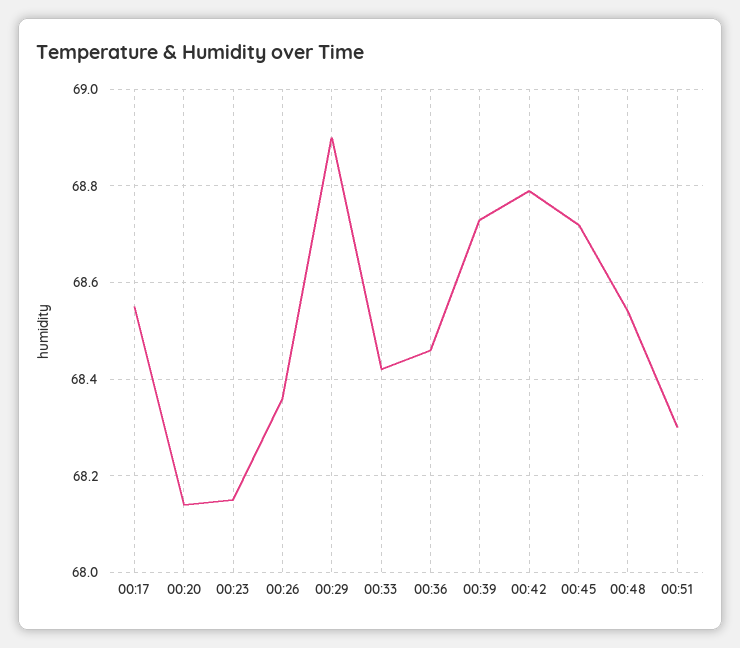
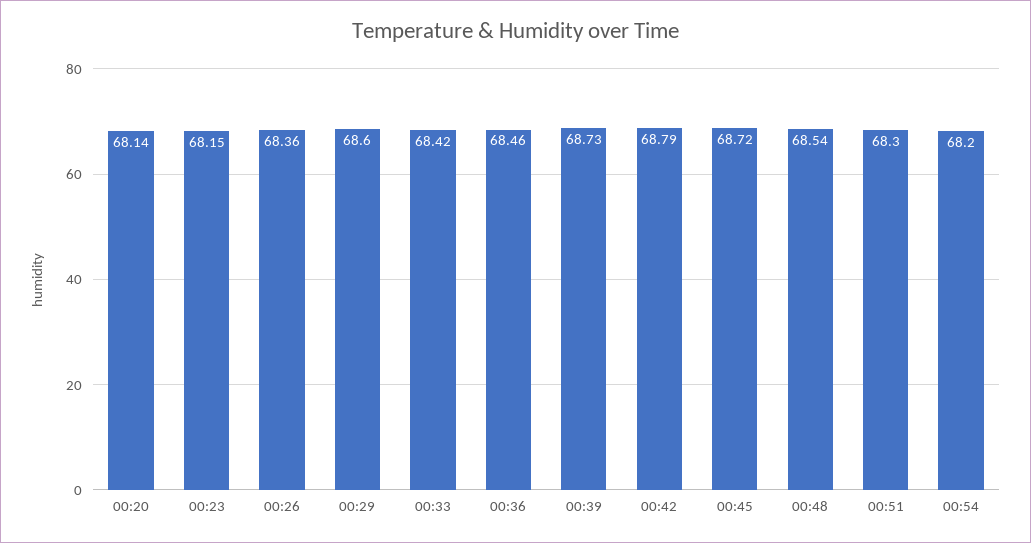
00:17: 68.55 -> none
00:29: 68.9 -> 68.6
00:54: none -> 68.2

